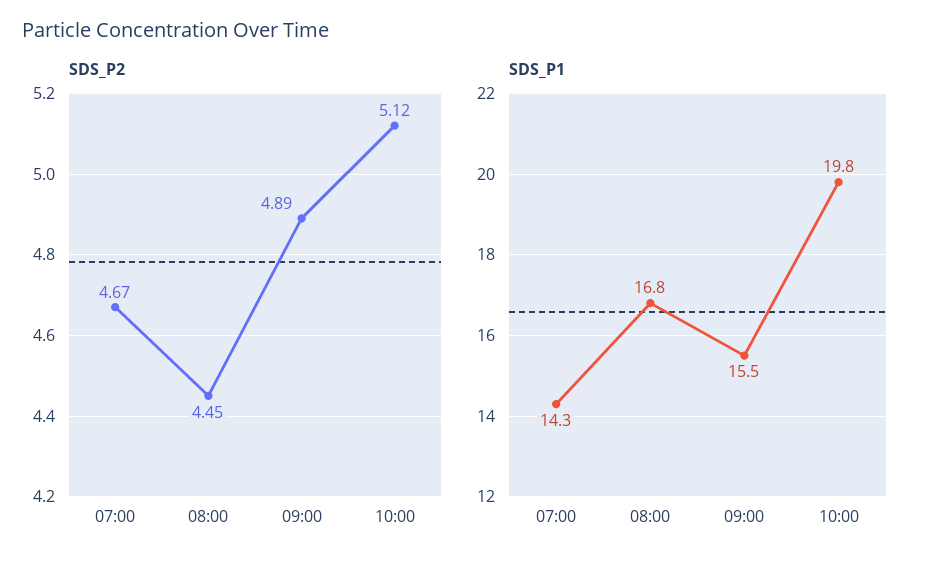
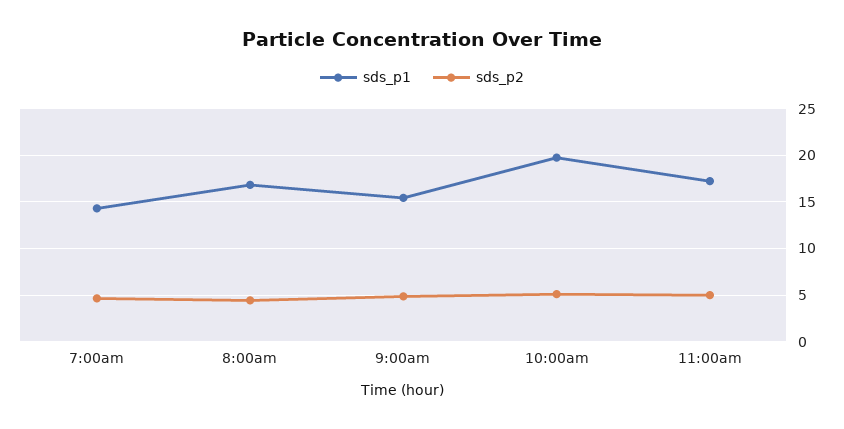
SDS_P1, 11:00am: none -> 17
SDS_P2, 11:00am: none -> 5

